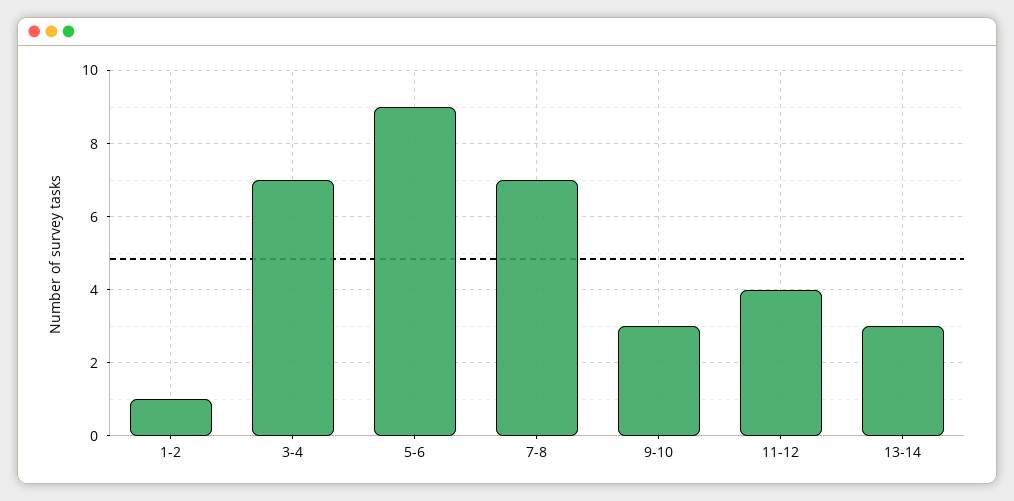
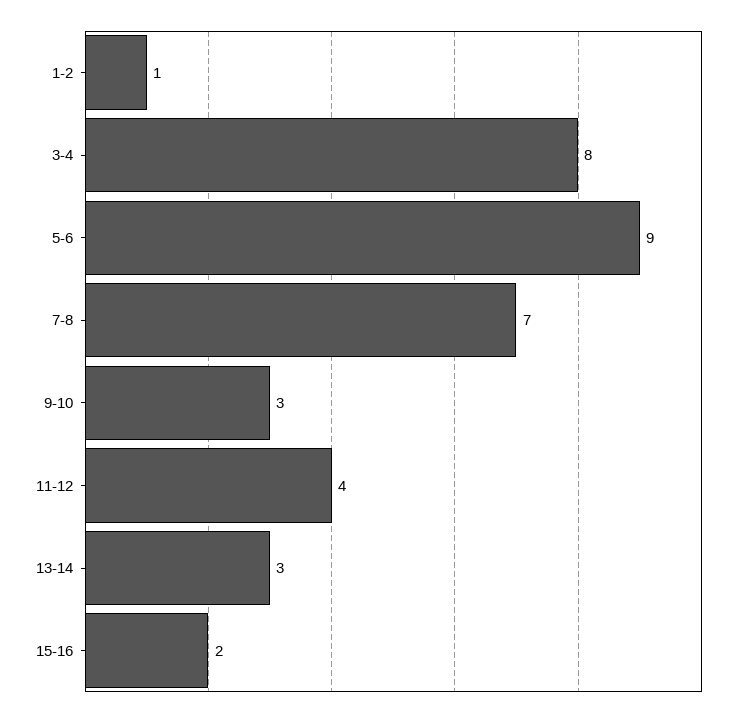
3-4: 7 -> 8
15-16: none -> 2

